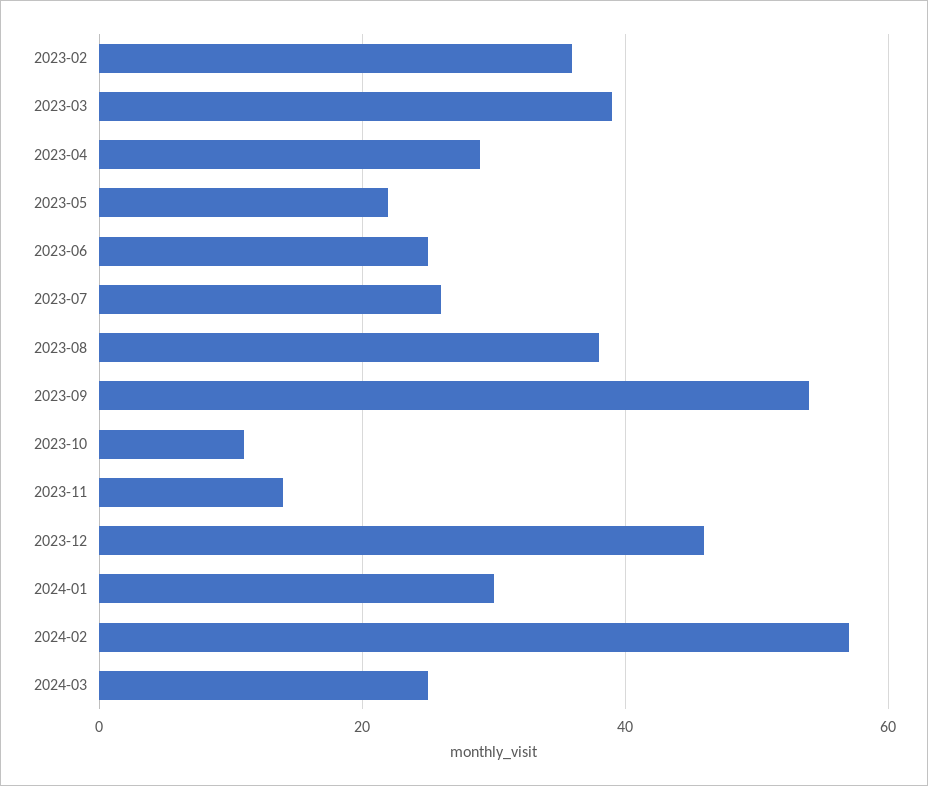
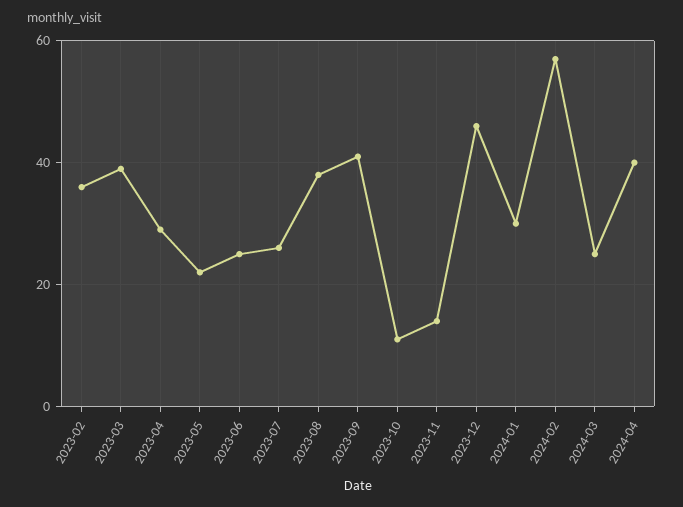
2023-09: 55 -> 40
2024-04: none -> 40

